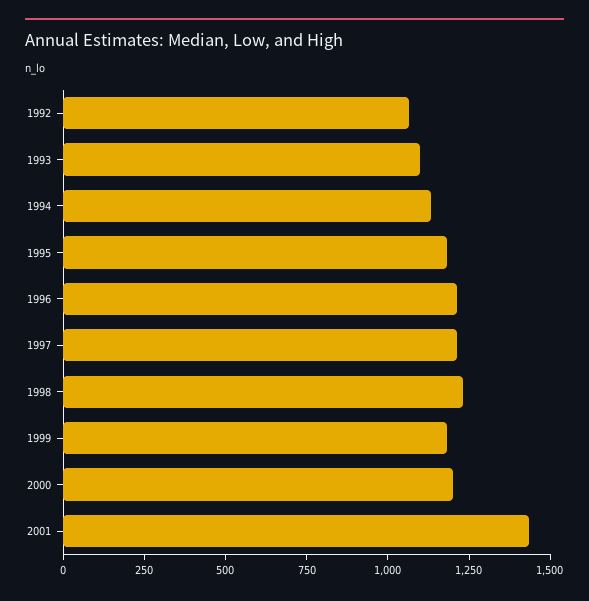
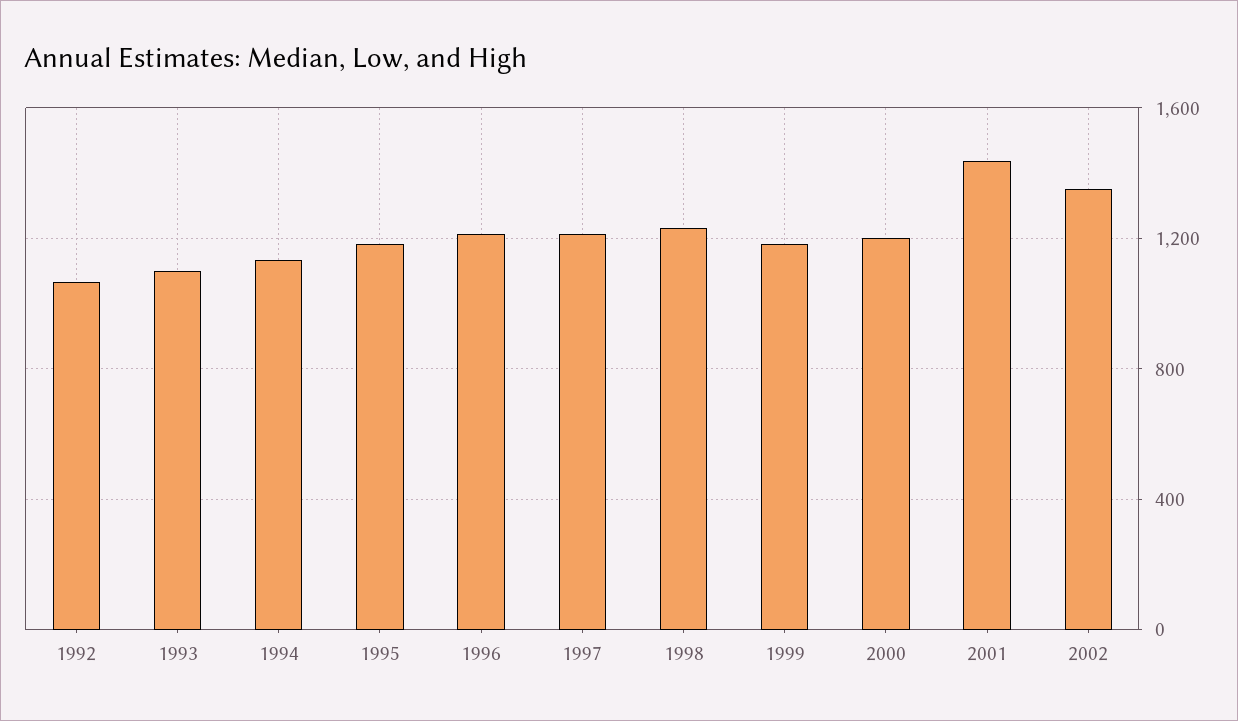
2002: none -> 1350

